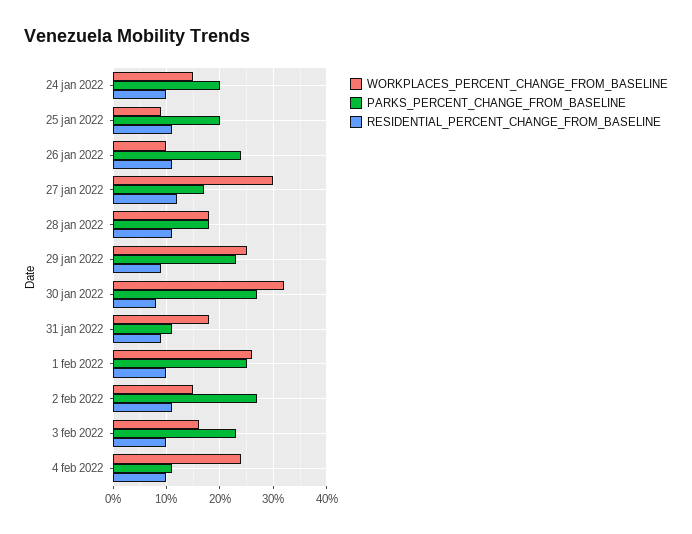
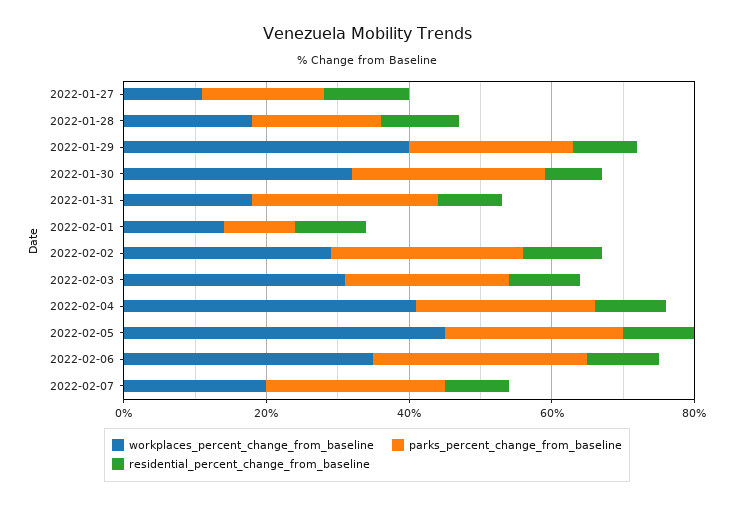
WORKPLACES_PERCENT_CHANGE_FROM_BASELINE, 24 jan 2022: 15 -> none
PARKS_PERCENT_CHANGE_FROM_BASELINE, 24 jan 2022: 20 -> none
RESIDENTIAL_PERCENT_CHANGE_FROM_BASELINE, 24 jan 2022: 10 -> none
WORKPLACES_PERCENT_CHANGE_FROM_BASELINE, 25 jan 2022: 10 -> none
PARKS_PERCENT_CHANGE_FROM_BASELINE, 25 jan 2022: 20 -> none
RESIDENTIAL_PERCENT_CHANGE_FROM_BASELINE, 25 jan 2022: 10 -> none
WORKPLACES_PERCENT_CHANGE_FROM_BASELINE, 26 jan 2022: 10 -> none
PARKS_PERCENT_CHANGE_FROM_BASELINE, 26 jan 2022: 25 -> none
RESIDENTIAL_PERCENT_CHANGE_FROM_BASELINE, 26 jan 2022: 10 -> none
WORKPLACES_PERCENT_CHANGE_FROM_BASELINE, 27 jan 2022: 30 -> 10
WORKPLACES_PERCENT_CHANGE_FROM_BASELINE, 29 jan 2022: 25 -> 40
PARKS_PERCENT_CHANGE_FROM_BASELINE, 31 jan 2022: 10 -> 25
WORKPLACES_PERCENT_CHANGE_FROM_BASELINE, 1 feb 2022: 25 -> 15
PARKS_PERCENT_CHANGE_FROM_BASELINE, 1 feb 2022: 25 -> 10
WORKPLACES_PERCENT_CHANGE_FROM_BASELINE, 2 feb 2022: 15 -> 30
WORKPLACES_PERCENT_CHANGE_FROM_BASELINE, 3 feb 2022: 15 -> 30
WORKPLACES_PERCENT_CHANGE_FROM_BASELINE, 4 feb 2022: 25 -> 40
PARKS_PERCENT_CHANGE_FROM_BASELINE, 4 feb 2022: 10 -> 25
WORKPLACES_PERCENT_CHANGE_FROM_BASELINE, 2022-02-05: none -> 45
PARKS_PERCENT_CHANGE_FROM_BASELINE, 2022-02-05: none -> 25
RESIDENTIAL_PERCENT_CHANGE_FROM_BASELINE, 2022-02-05: none -> 10
WORKPLACES_PERCENT_CHANGE_FROM_BASELINE, 2022-02-06: none -> 35
PARKS_PERCENT_CHANGE_FROM_BASELINE, 2022-02-06: none -> 30
RESIDENTIAL_PERCENT_CHANGE_FROM_BASELINE, 2022-02-06: none -> 10
WORKPLACES_PERCENT_CHANGE_FROM_BASELINE, 2022-02-07: none -> 20
PARKS_PERCENT_CHANGE_FROM_BASELINE, 2022-02-07: none -> 25
RESIDENTIAL_PERCENT_CHANGE_FROM_BASELINE, 2022-02-07: none -> 10

